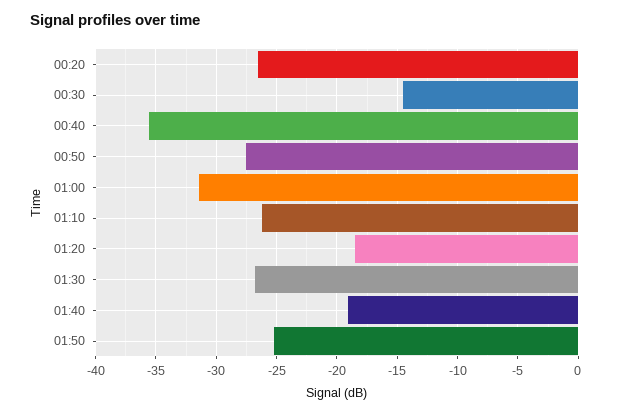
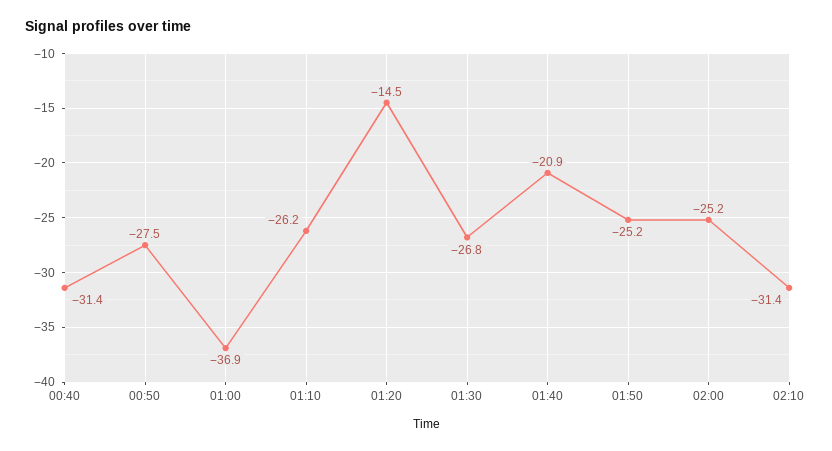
00:20: -26.5 -> none
00:30: -14.5 -> none
00:40: -35.5 -> -31.4
01:00: -31.5 -> -36.9
01:20: -18.5 -> -14.5
01:40: -19 -> -20.9
02:00: none -> -25.2
02:10: none -> -31.4

